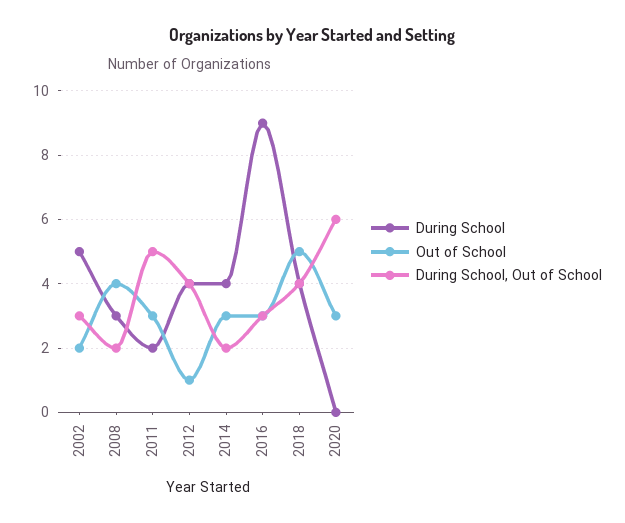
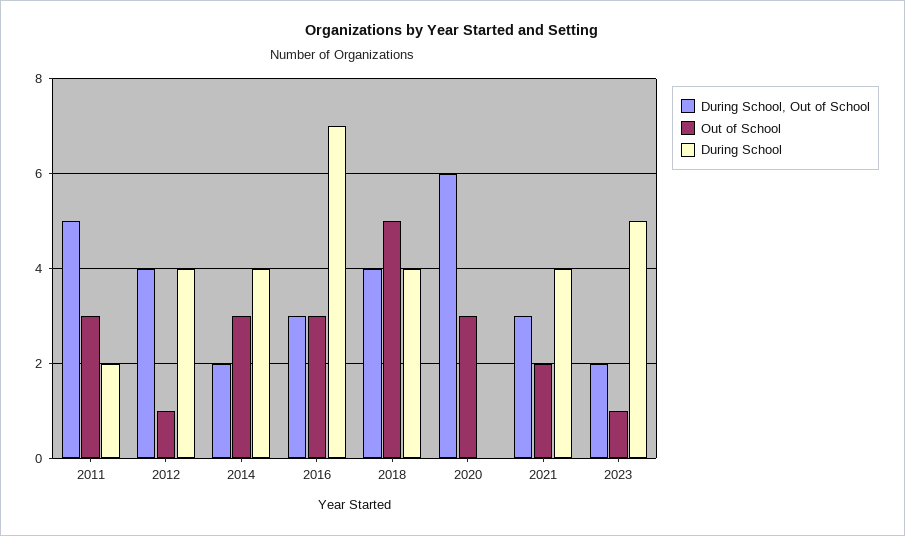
During School, 2002: 5 -> none
Out of School, 2002: 2 -> none
During School, Out of School, 2002: 3 -> none
During School, 2008: 3 -> none
Out of School, 2008: 4 -> none
During School, Out of School, 2008: 2 -> none
During School, 2016: 9 -> 7
During School, Out of School, 2021: none -> 3
Out of School, 2021: none -> 2
During School, 2021: none -> 4
During School, Out of School, 2023: none -> 2
Out of School, 2023: none -> 1
During School, 2023: none -> 5

